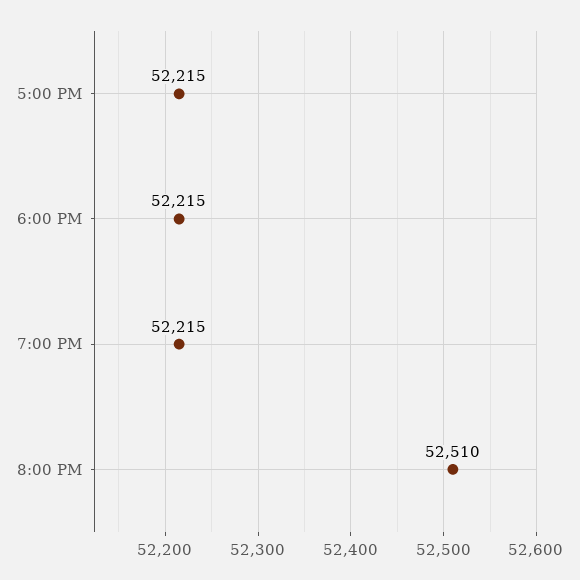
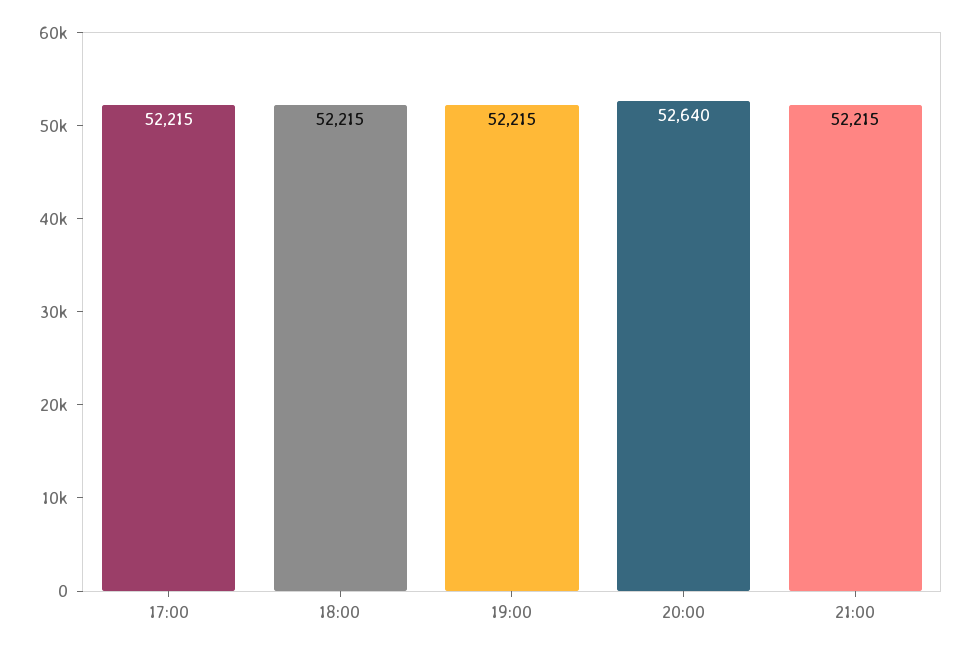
8:00 PM: 52510 -> 52640
21:00: none -> 52215

